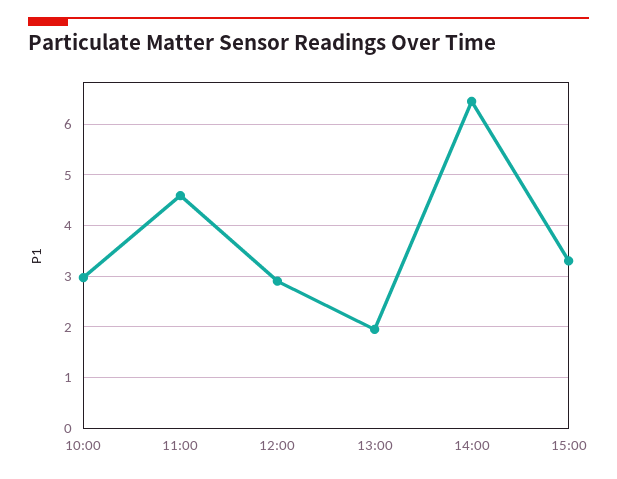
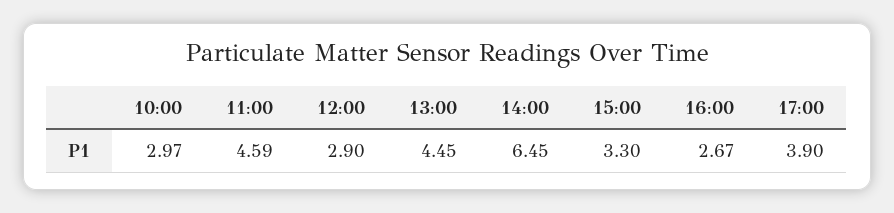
13:00: 2 -> 4.45
16:00: none -> 2.67
17:00: none -> 3.9

